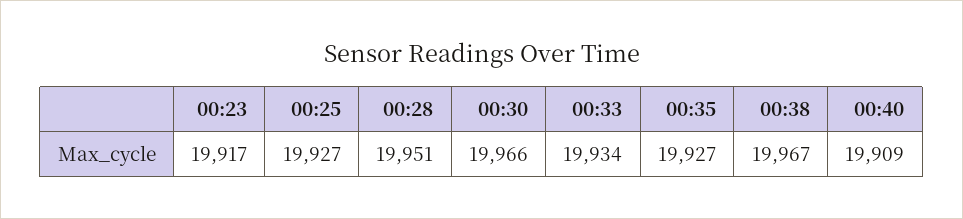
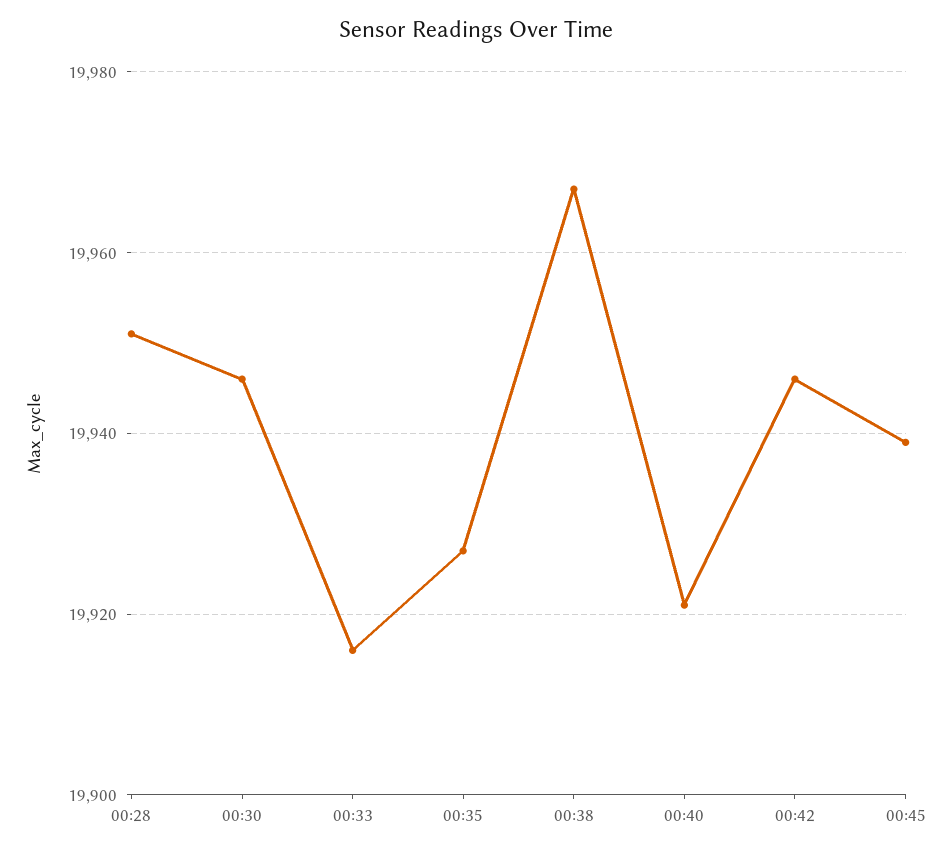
00:23: 19917 -> none
00:25: 19927 -> none
00:30: 19966 -> 19945
00:33: 19934 -> 19915
00:40: 19909 -> 19920
00:42: none -> 19945
00:45: none -> 19940

